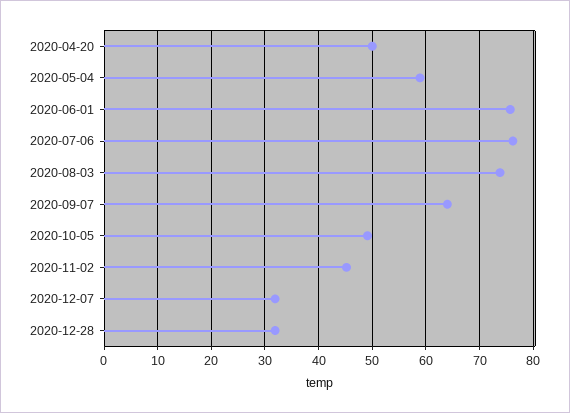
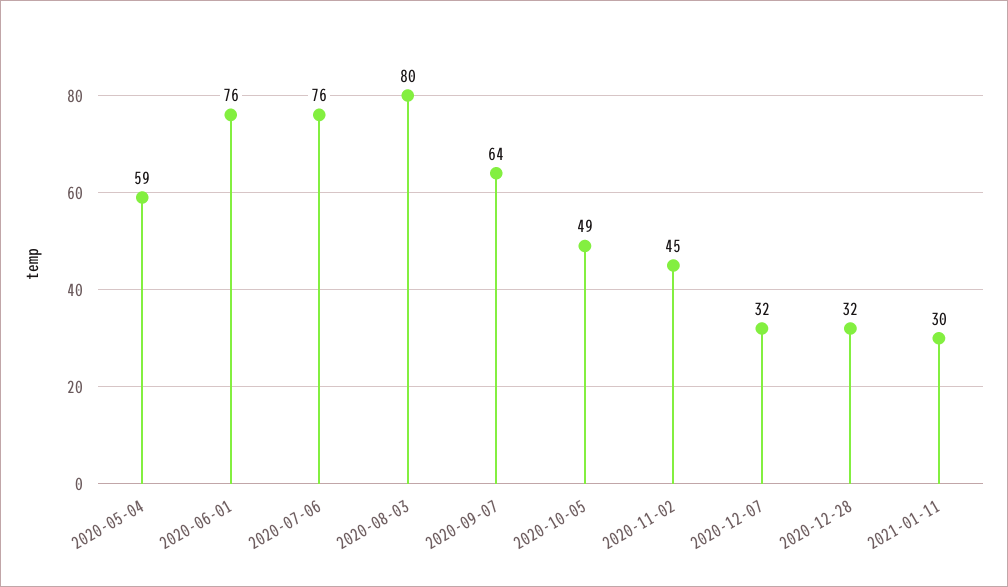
2020-04-20: 50 -> none
2020-08-03: 74 -> 80
2021-01-11: none -> 30

